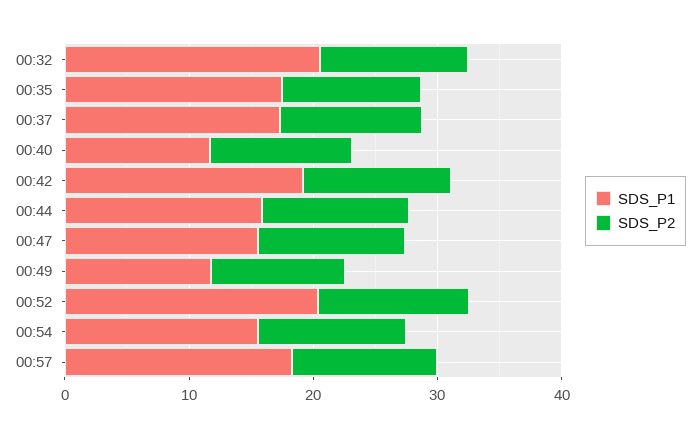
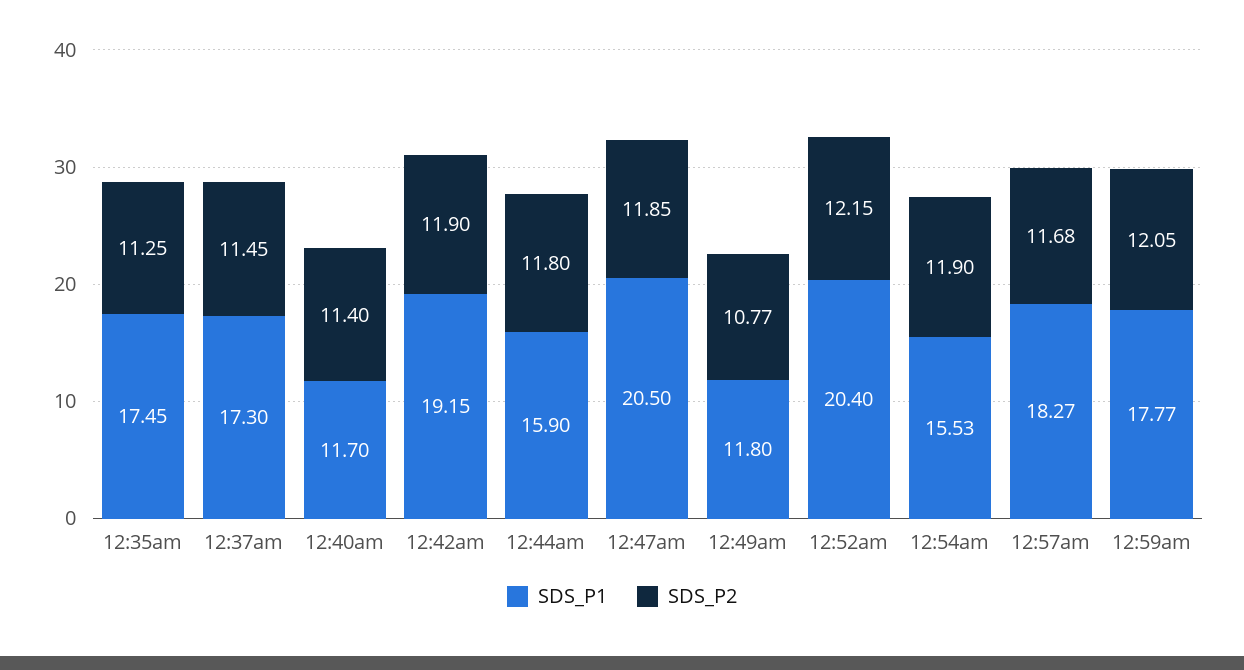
SDS_P1, 00:32: 20 -> none
SDS_P2, 00:32: 12 -> none
SDS_P1, 00:47: 16 -> 20.5
SDS_P1, 12:59am: none -> 17.77
SDS_P2, 12:59am: none -> 12.05

